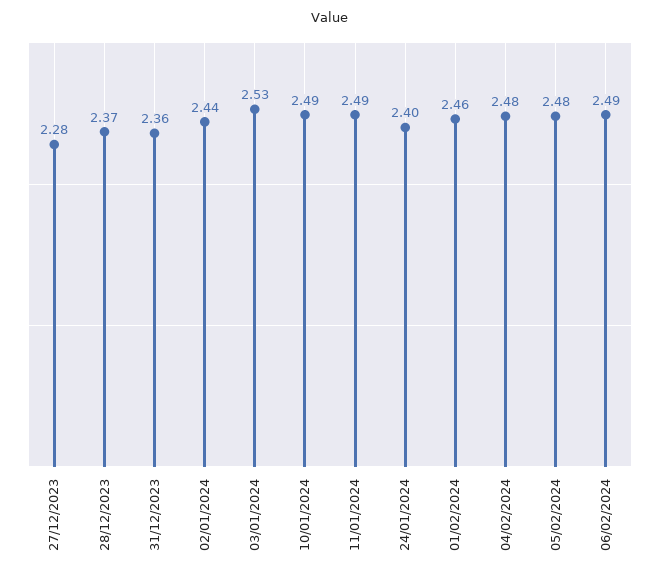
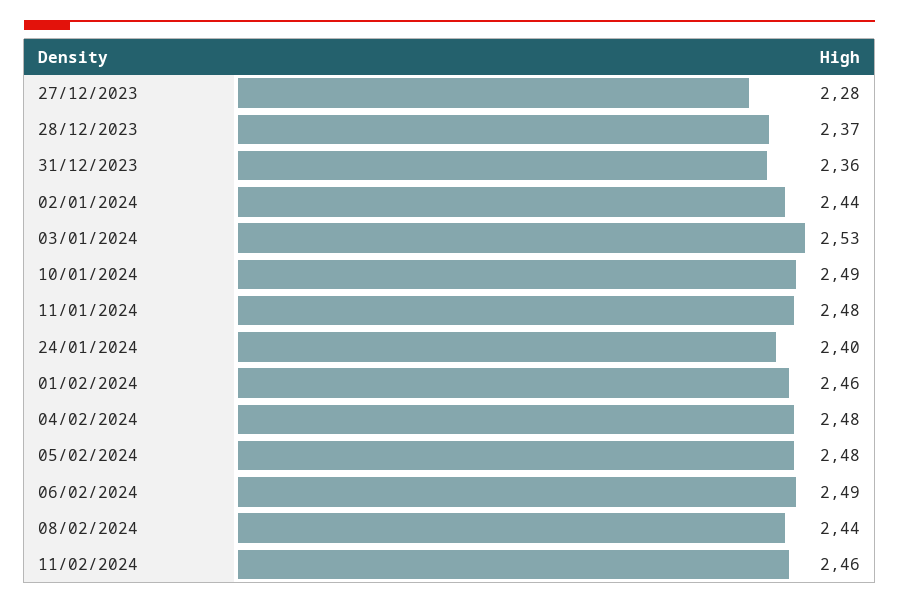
11/01/2024: 2.49 -> 2.48
08/02/2024: none -> 2.44
11/02/2024: none -> 2.46

